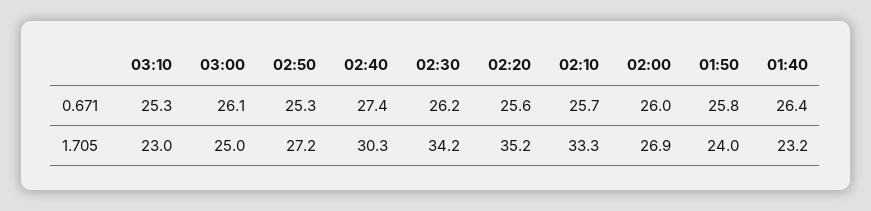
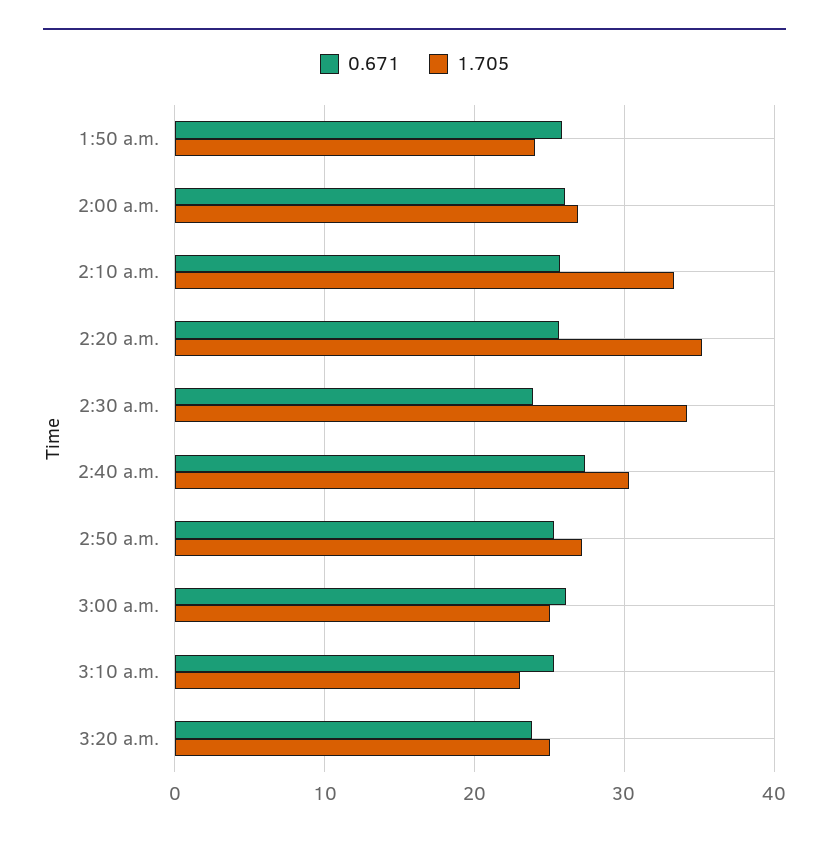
0.671, 02:30: 26.2 -> 24
0.671, 01:40: 26.4 -> none
1.705, 01:40: 23.2 -> none
0.671, 3:20 a.m.: none -> 24
1.705, 3:20 a.m.: none -> 25

